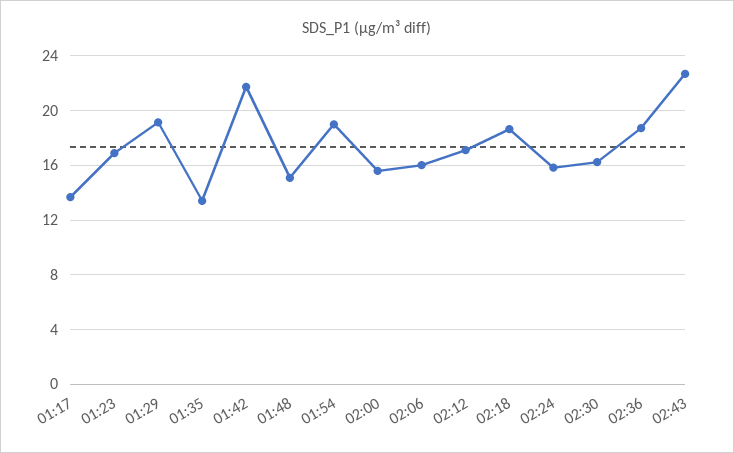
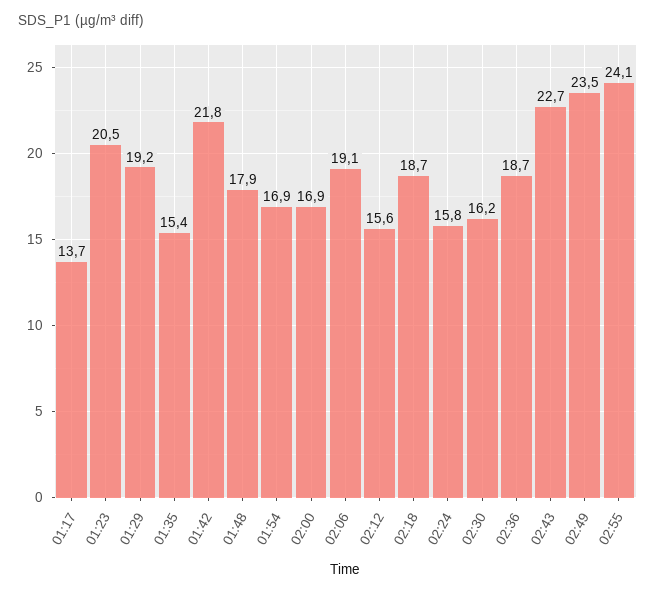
01:23: 17 -> 20.5
01:35: 13.5 -> 15.4
01:48: 15 -> 17.9
01:54: 19 -> 16.9
02:00: 15.5 -> 16.9
02:06: 16 -> 19.1
02:12: 17 -> 15.6
02:49: none -> 23.5
02:55: none -> 24.1

